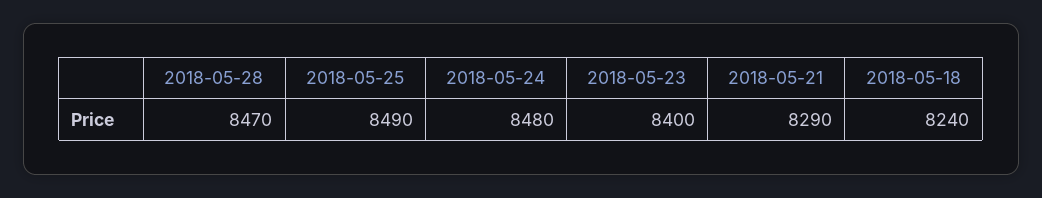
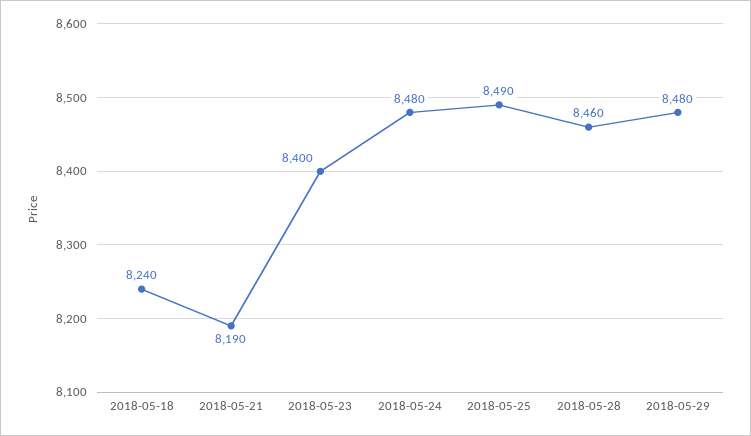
2018-05-28: 8470 -> 8460
2018-05-21: 8290 -> 8190
2018-05-29: none -> 8480

